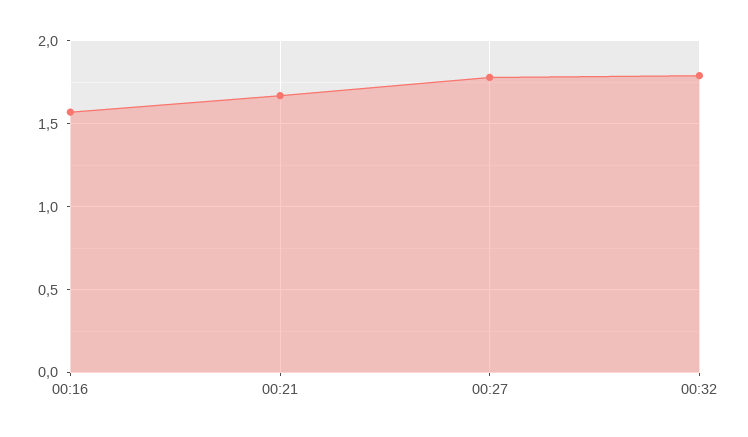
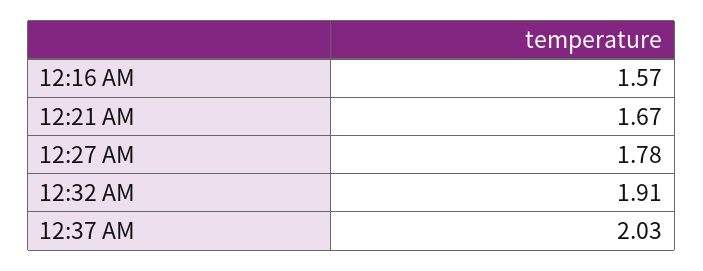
00:32: 1.8 -> 1.91
12:37 AM: none -> 2.03

